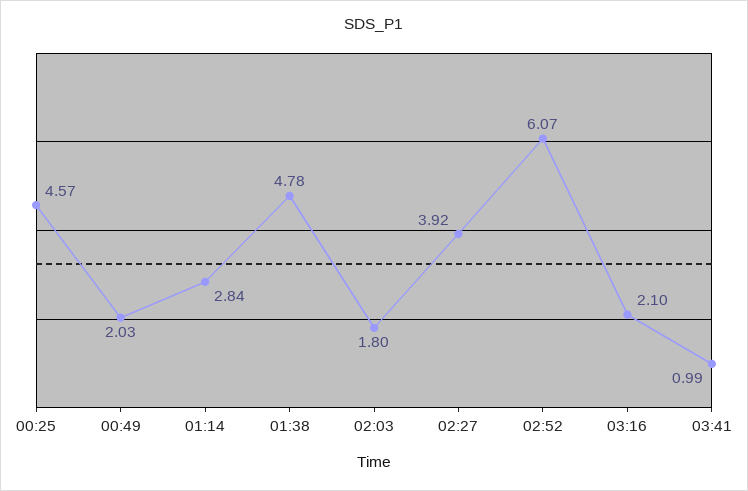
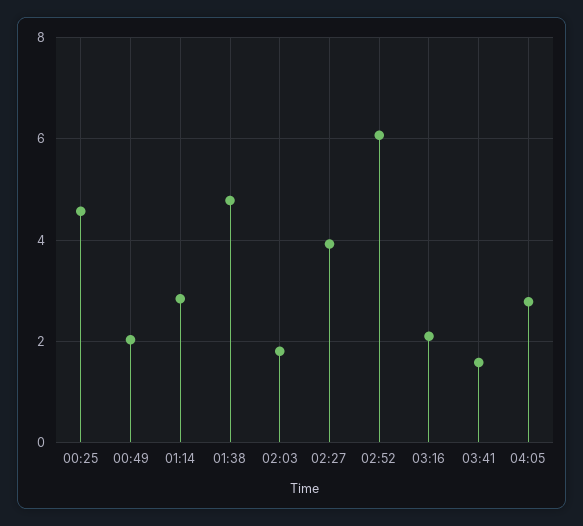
03:41: 0.99 -> 1.6
04:05: none -> 2.8

